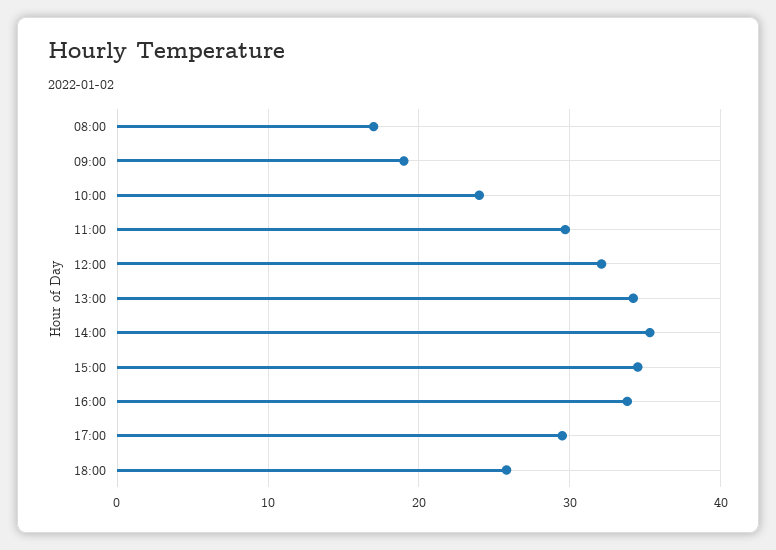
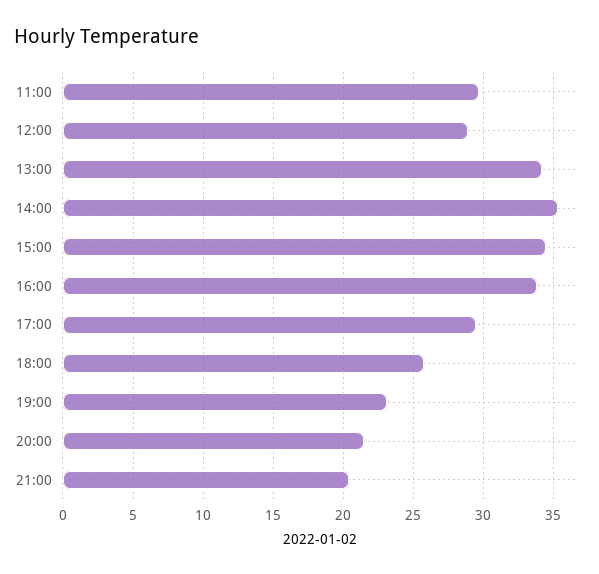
08:00: 17 -> none
09:00: 19 -> none
10:00: 24 -> none
12:00: 32 -> 29
19:00: none -> 23
20:00: none -> 21.5
21:00: none -> 20.5

